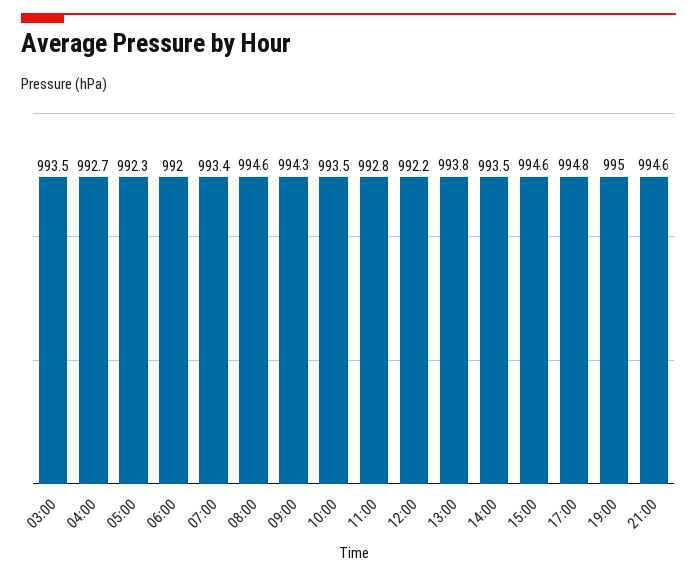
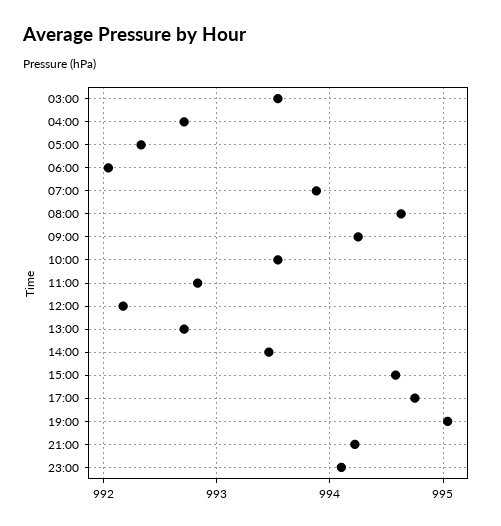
07:00: 993.4 -> 993.9
13:00: 993.8 -> 992.7
21:00: 994.6 -> 994.2
23:00: none -> 994.1

